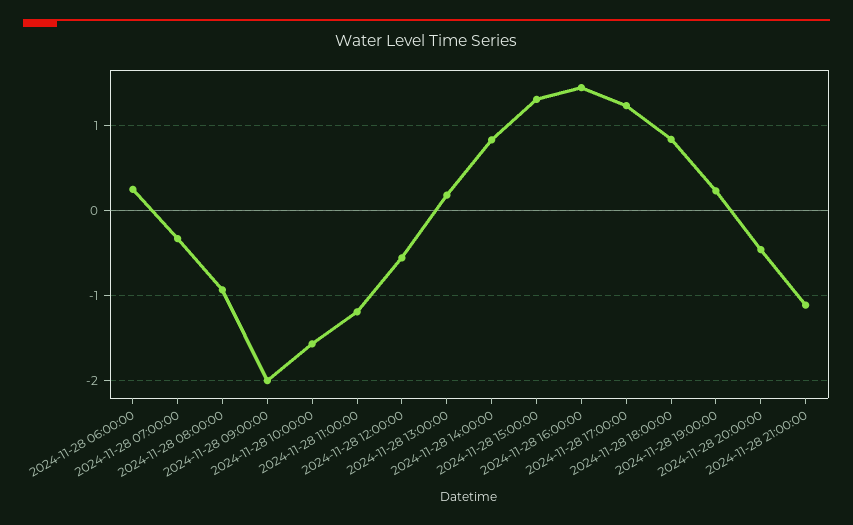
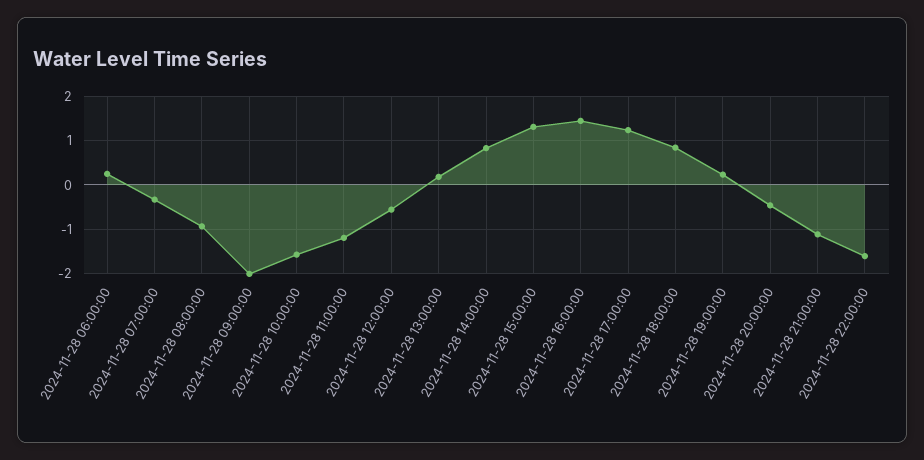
2024-11-28 22:00:00: none -> -1.6

